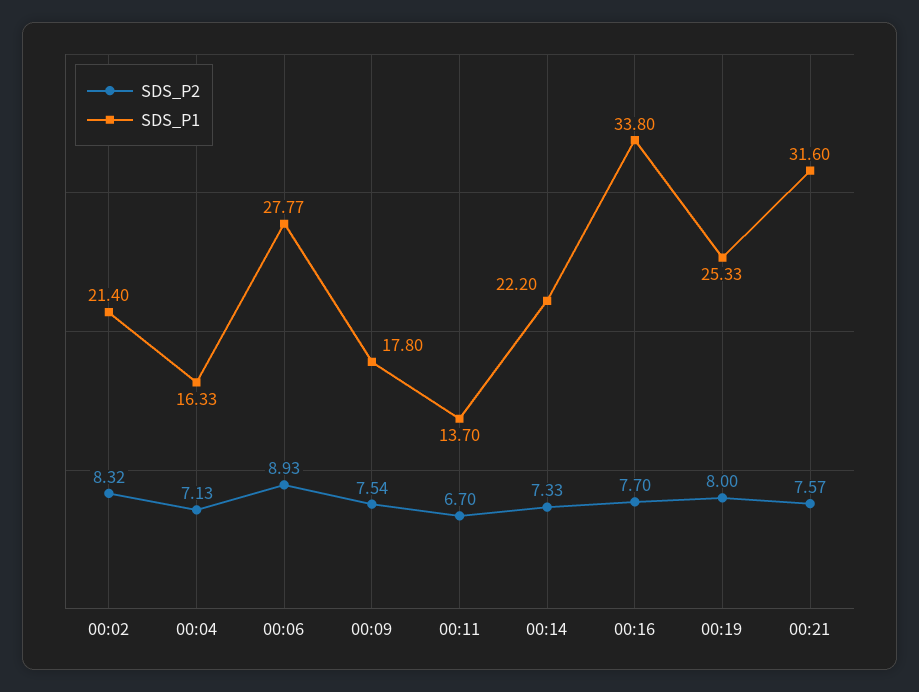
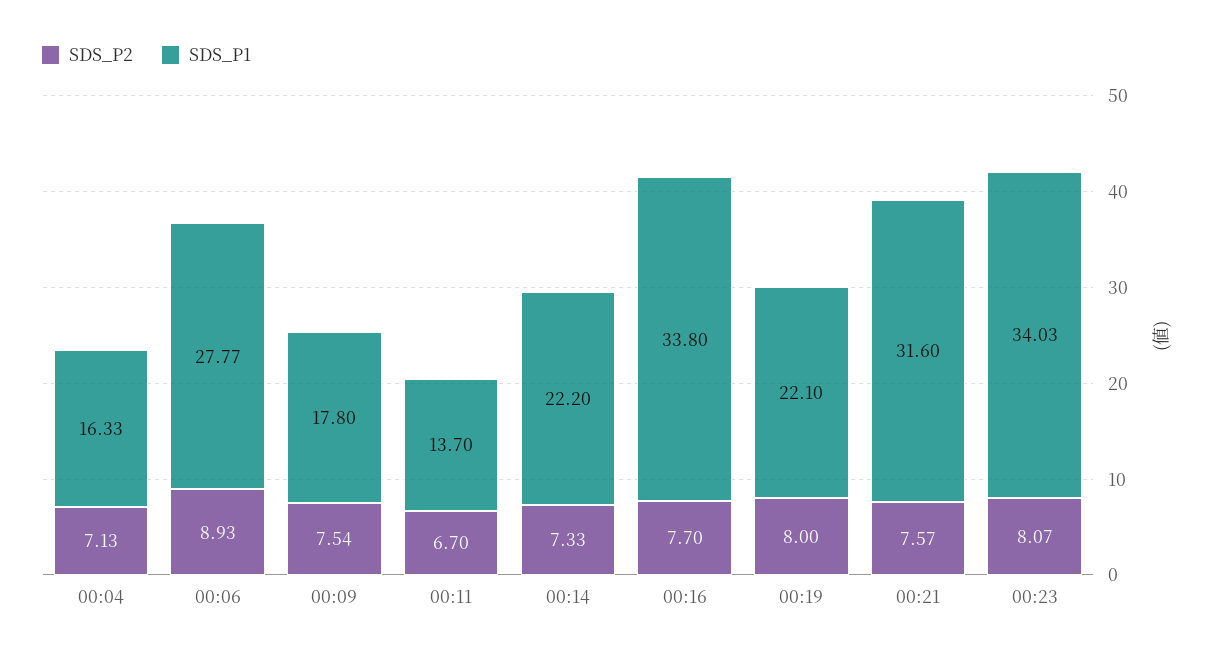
SDS_P2, 00:02: 8.32 -> none
SDS_P1, 00:02: 21.4 -> none
SDS_P1, 00:19: 25.33 -> 22.1
SDS_P2, 00:23: none -> 8.07
SDS_P1, 00:23: none -> 34.03

